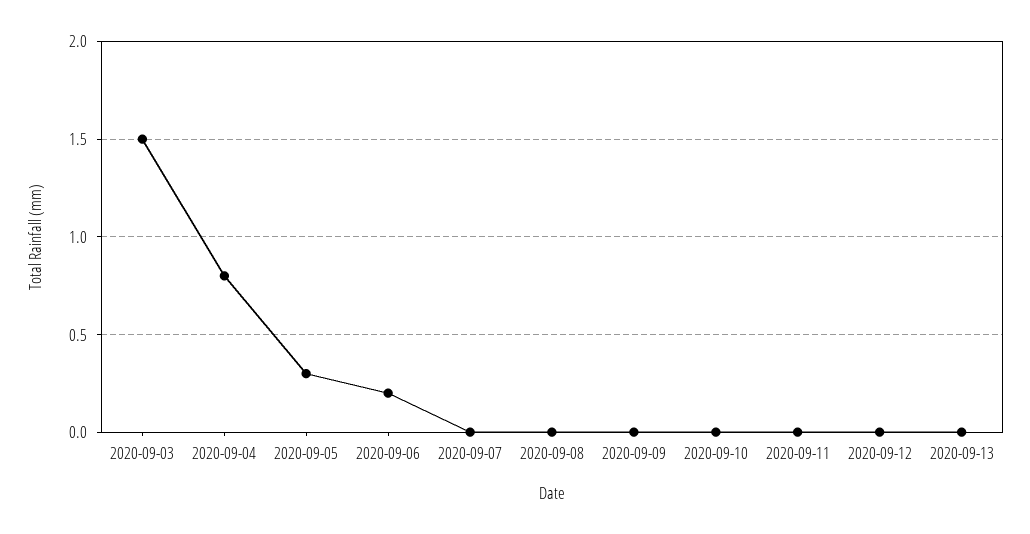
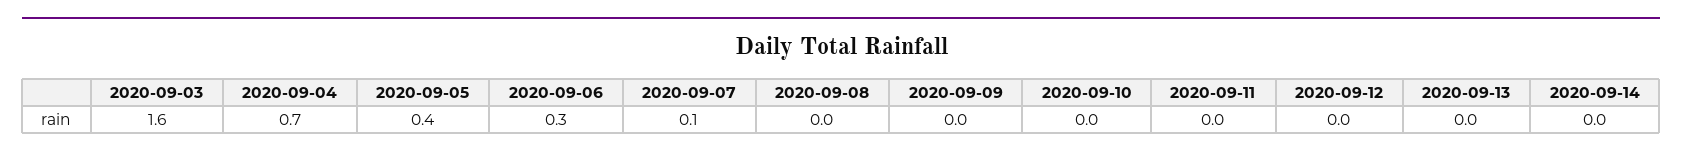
2020-09-03: 1.5 -> 1.6
2020-09-04: 0.8 -> 0.7
2020-09-05: 0.3 -> 0.4
2020-09-06: 0.2 -> 0.3
2020-09-07: 0 -> 0.1
2020-09-14: none -> 0

